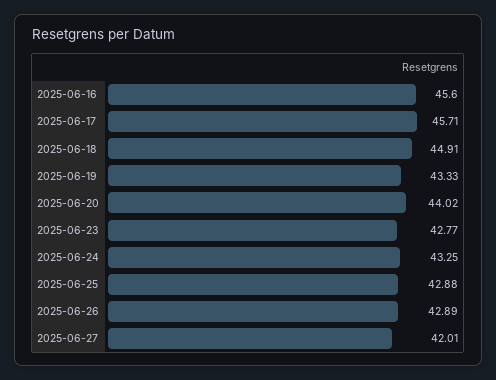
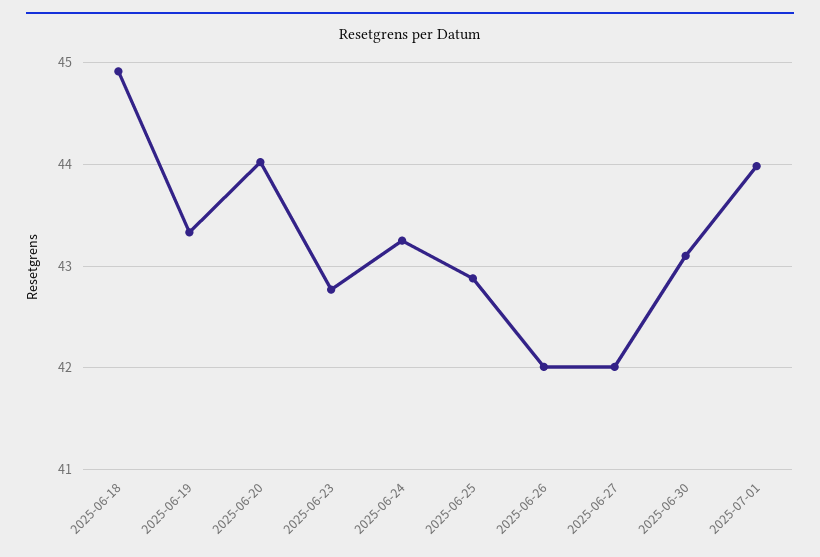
2025-06-16: 45.6 -> none
2025-06-17: 45.71 -> none
2025-06-26: 42.89 -> 42
2025-06-30: none -> 43.1
2025-07-01: none -> 44

